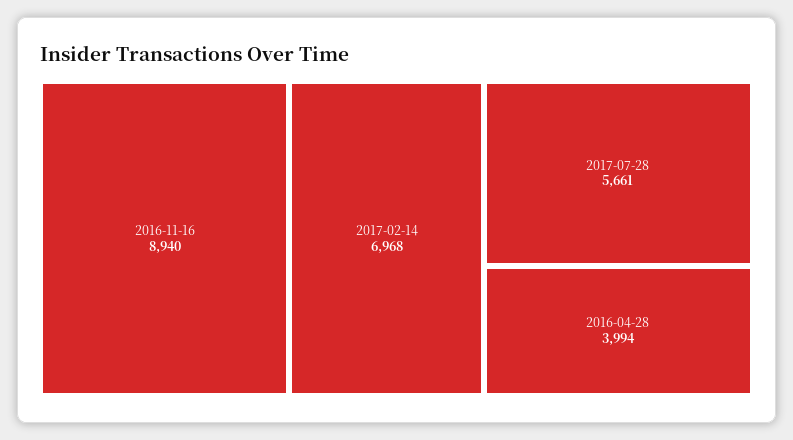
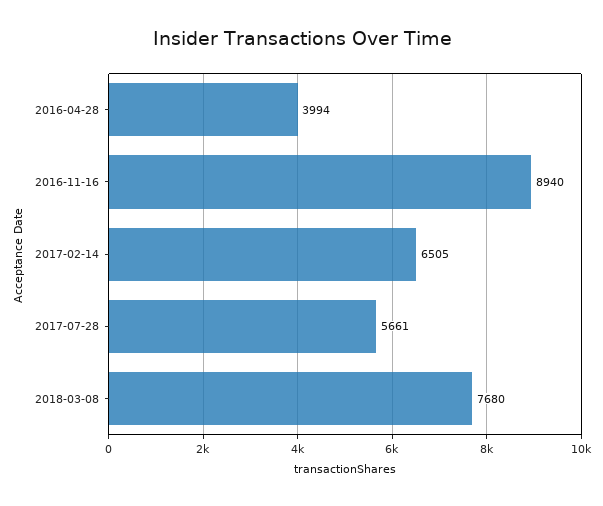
2017-02-14: 6968 -> 6505
2018-03-08: none -> 7680

